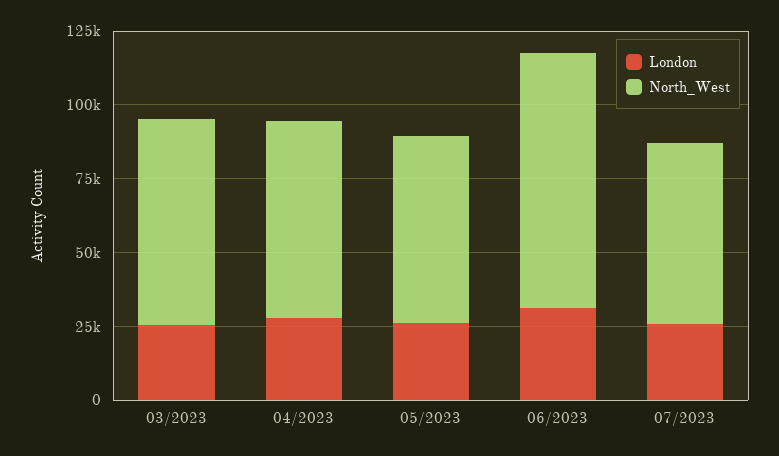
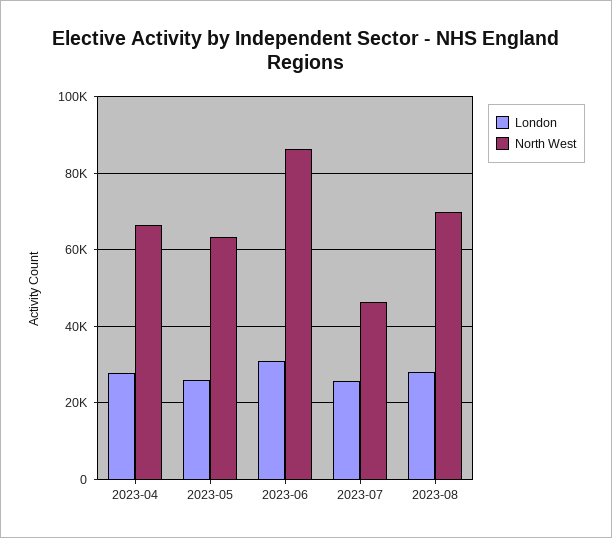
London, 03/2023: 25000 -> none
North_West, 03/2023: 70000 -> none
North_West, 07/2023: 60000 -> 46000
London, 2023-08: none -> 28000
North_West, 2023-08: none -> 70000

